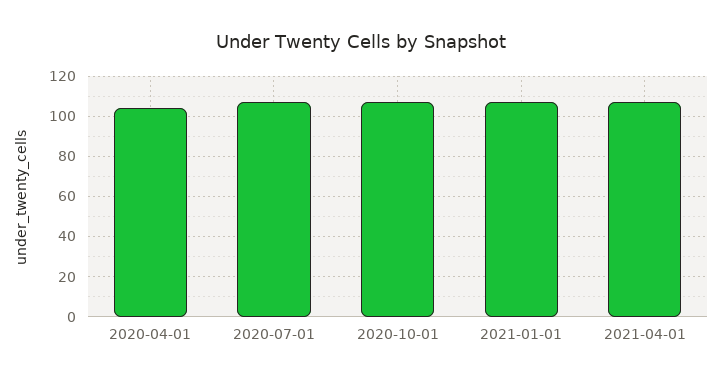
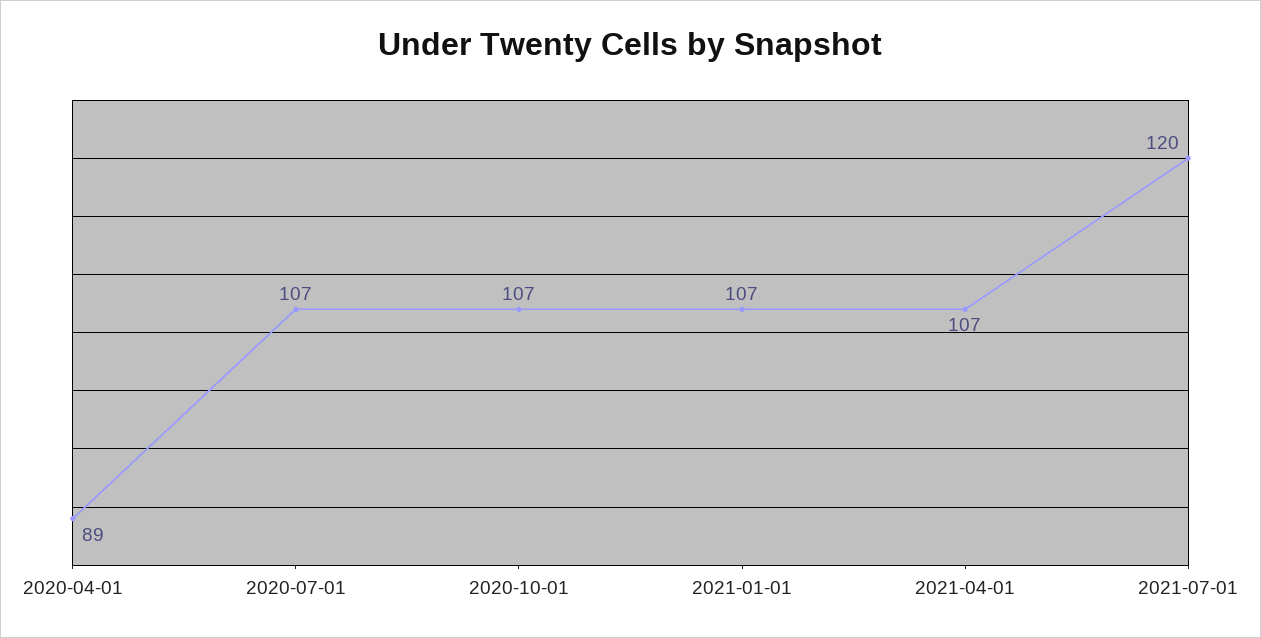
2020-04-01: 105 -> 89
2021-07-01: none -> 120

